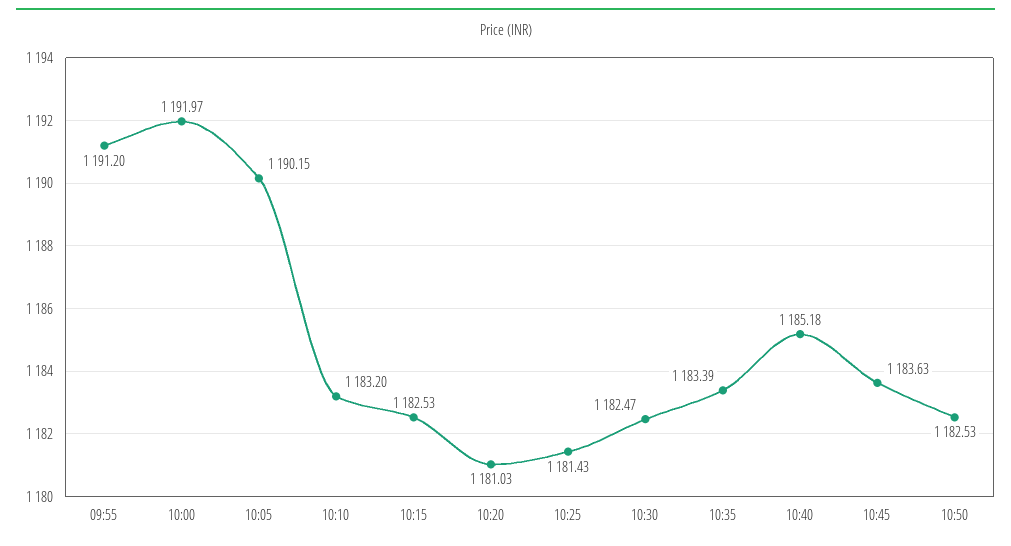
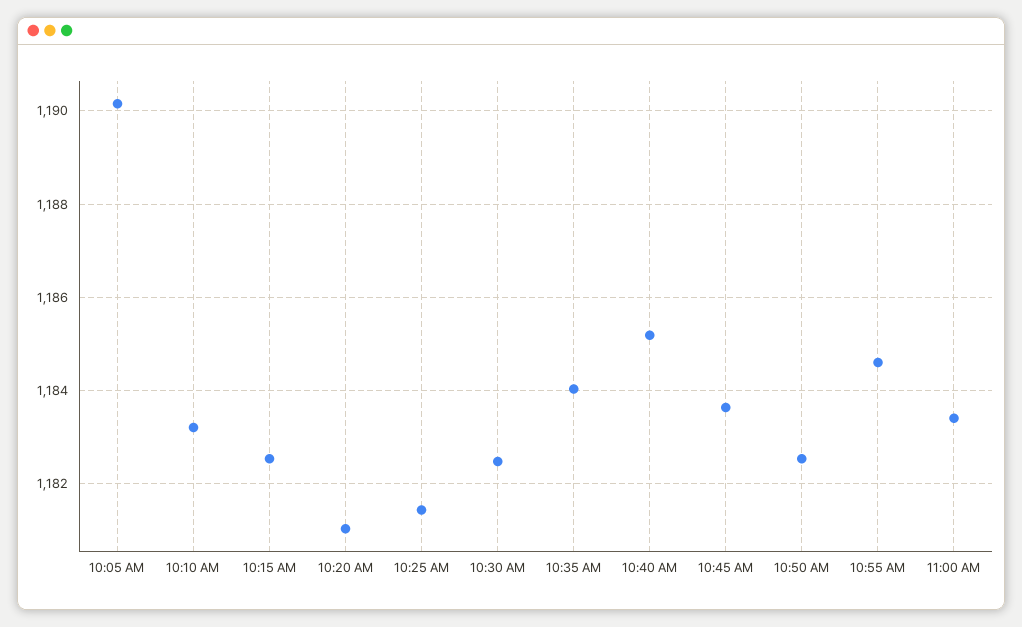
09:55: 1191.2 -> none
10:00: 1191.97 -> none
10:35: 1183.39 -> 1184
10:55 AM: none -> 1184.6
11:00 AM: none -> 1183.4

